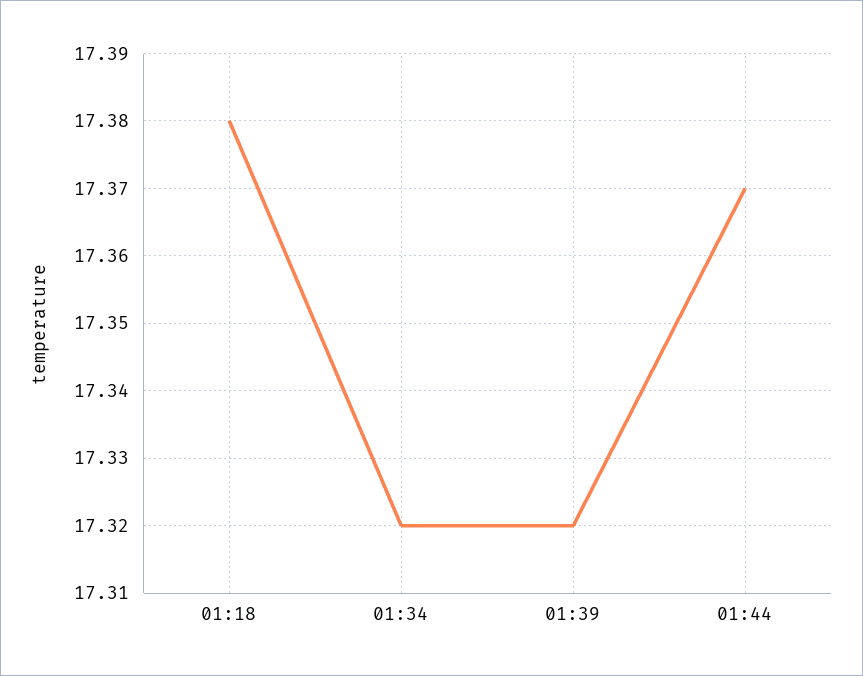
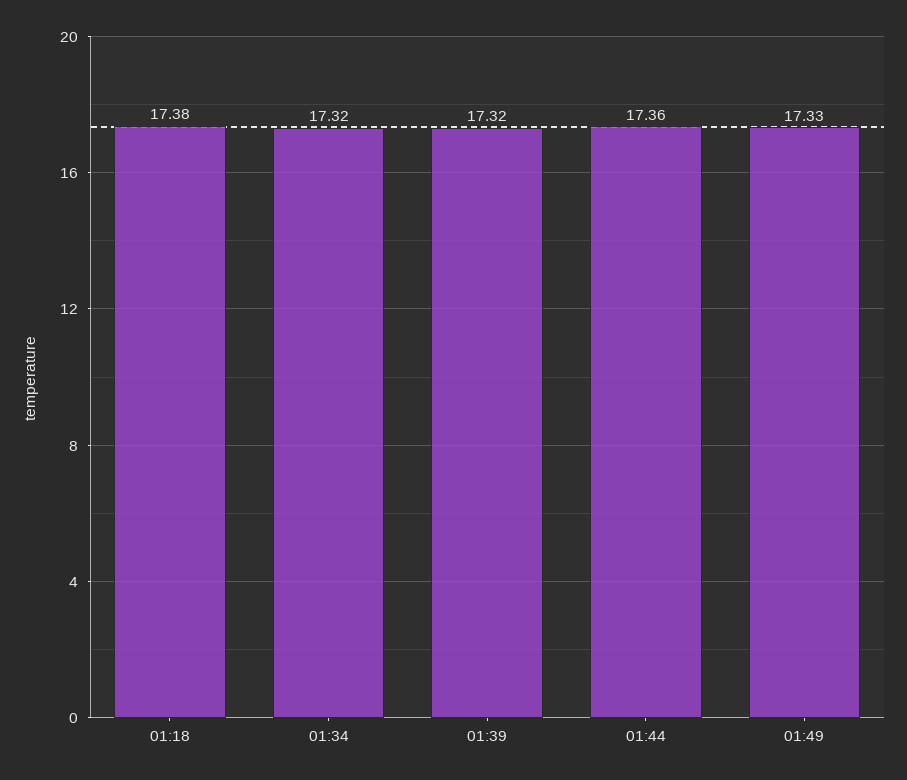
01:44: 17.37 -> 17.36
01:49: none -> 17.33

